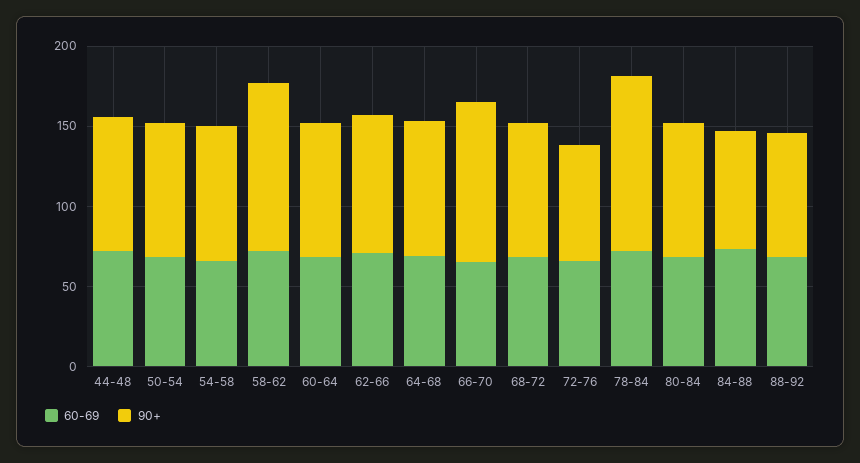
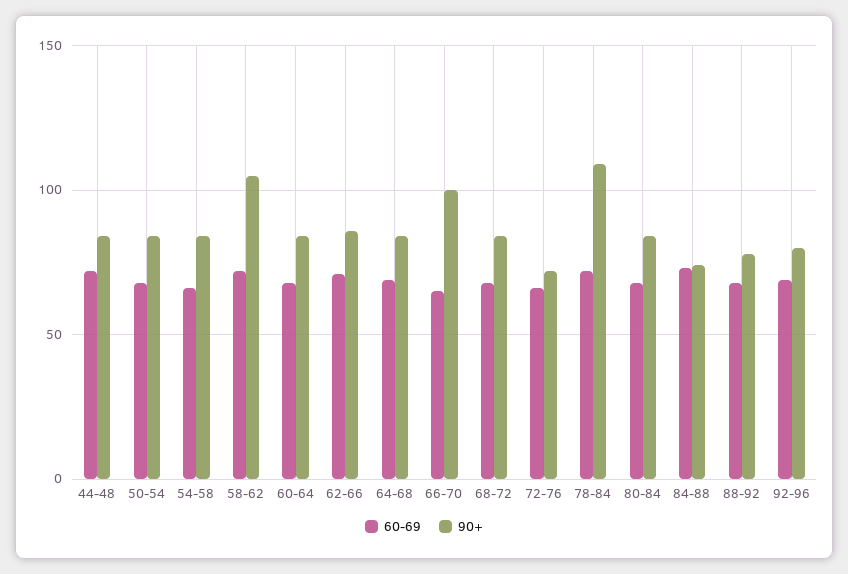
60-69, 92-96: none -> 70
90+, 92-96: none -> 80

